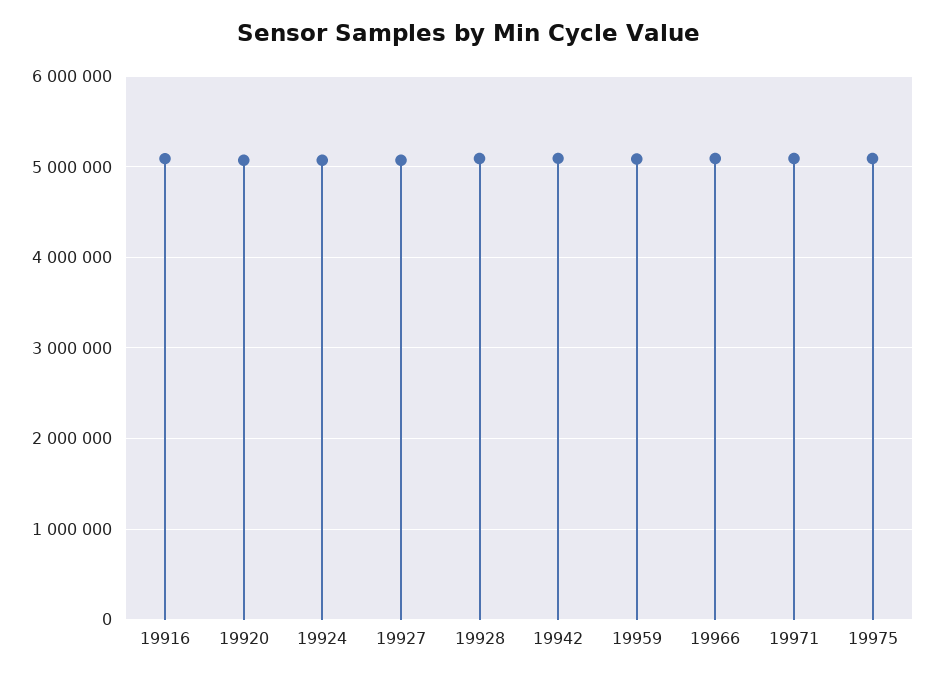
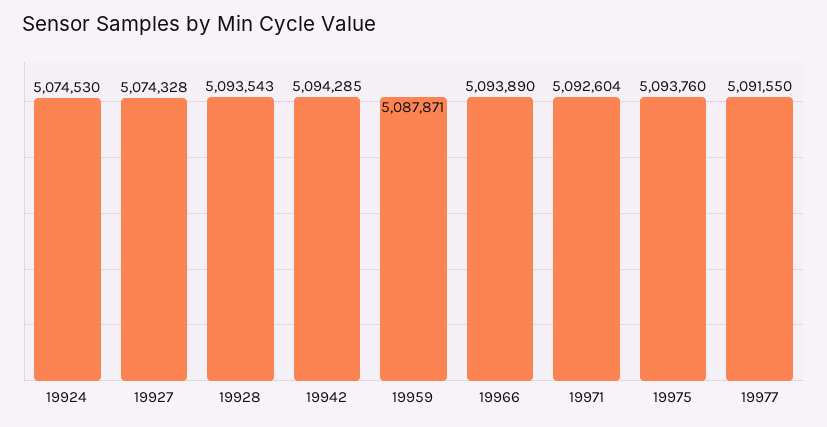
19916: 5100000 -> none
19920: 5100000 -> none
19977: none -> 5091550

